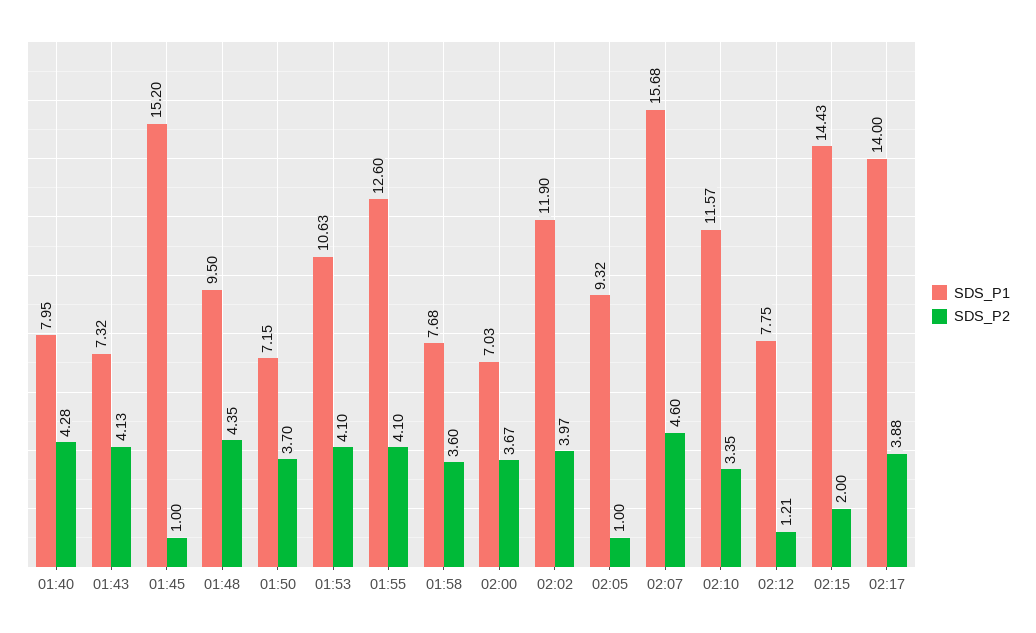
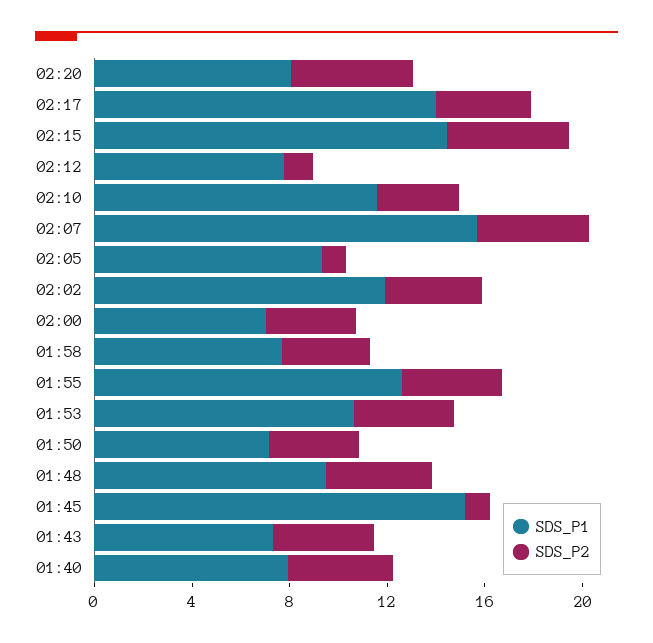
SDS_P2, 02:15: 2 -> 5
SDS_P1, 02:20: none -> 8
SDS_P2, 02:20: none -> 5

